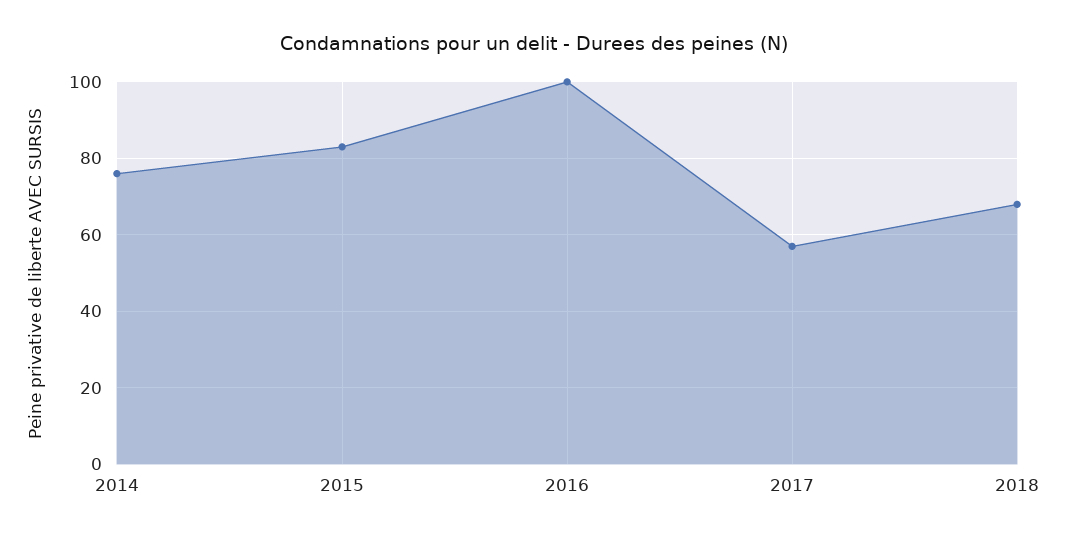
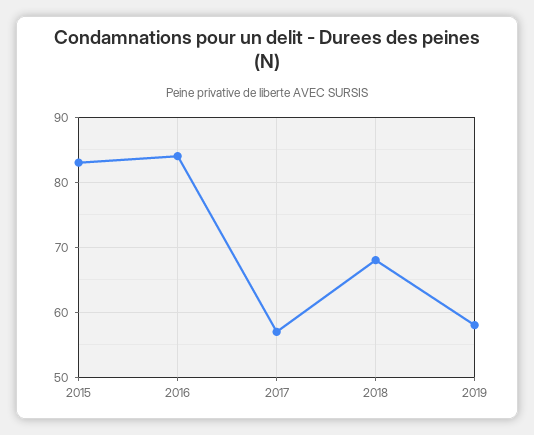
2014: 75 -> none
2016: 100 -> 84
2019: none -> 58

